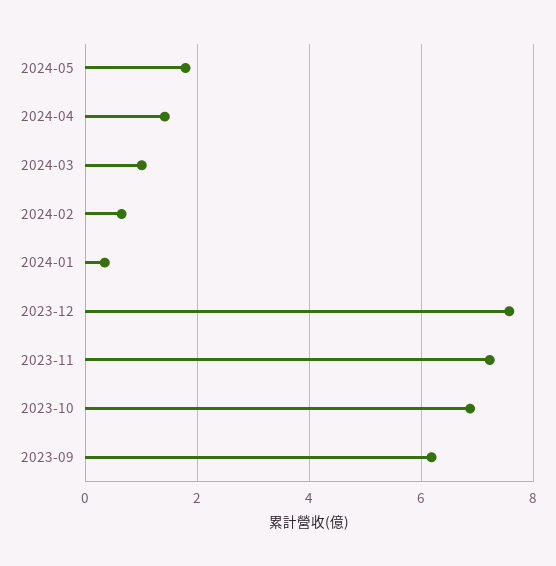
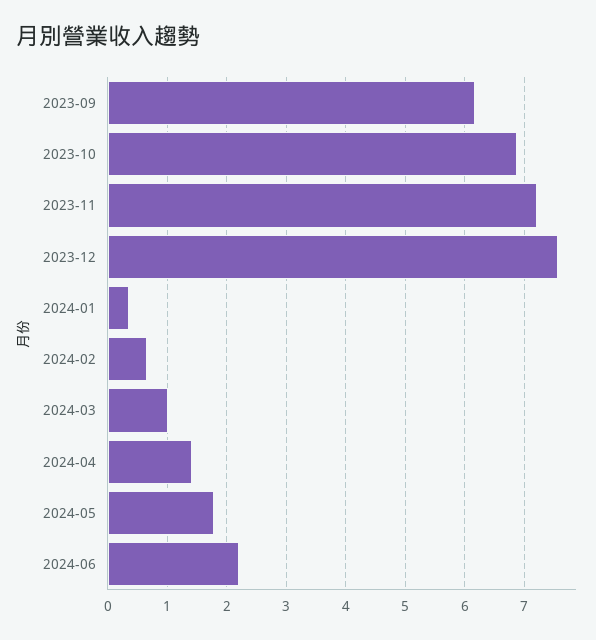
2024-06: none -> 2.2

